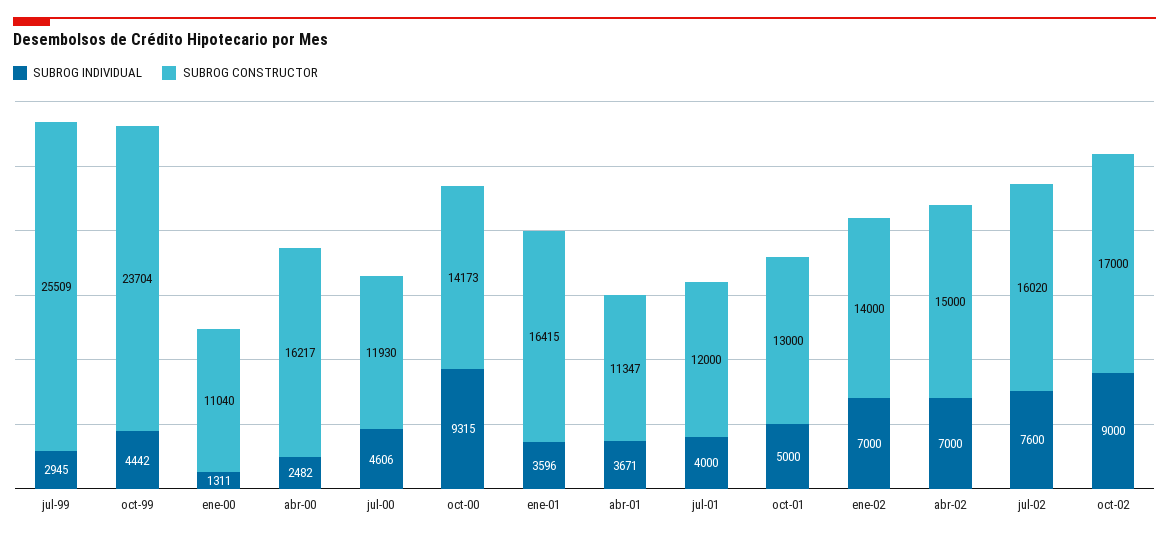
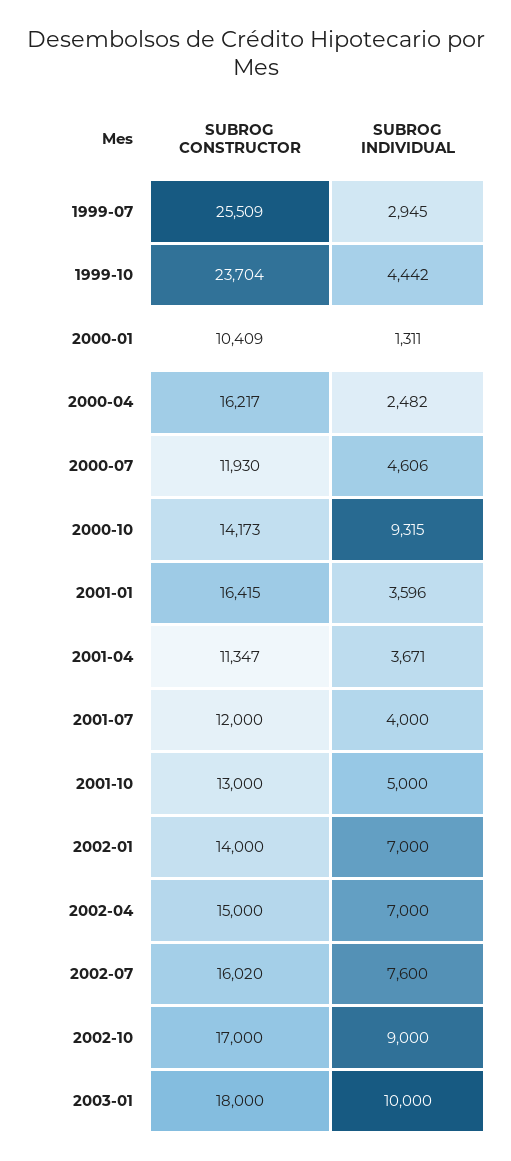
SUBROG CONSTRUCTOR, ene-00: 11040 -> 10409
SUBROG CONSTRUCTOR, 2003-01: none -> 18000
SUBROG INDIVIDUAL, 2003-01: none -> 10000

